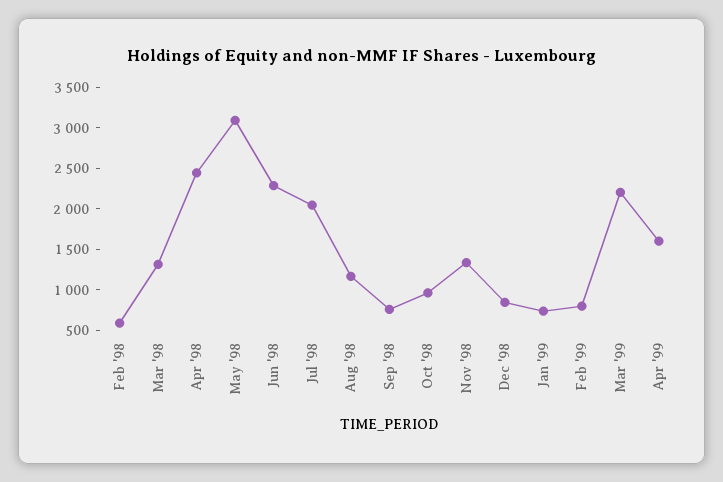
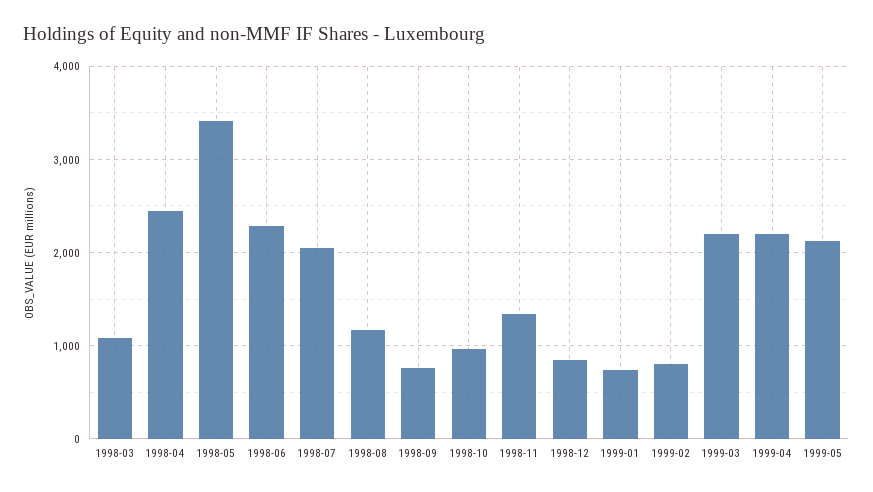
Feb '98: 600 -> none
Mar '98: 1300 -> 1100
May '98: 3100 -> 3400
Apr '99: 1600 -> 2200
1999-05: none -> 2100

